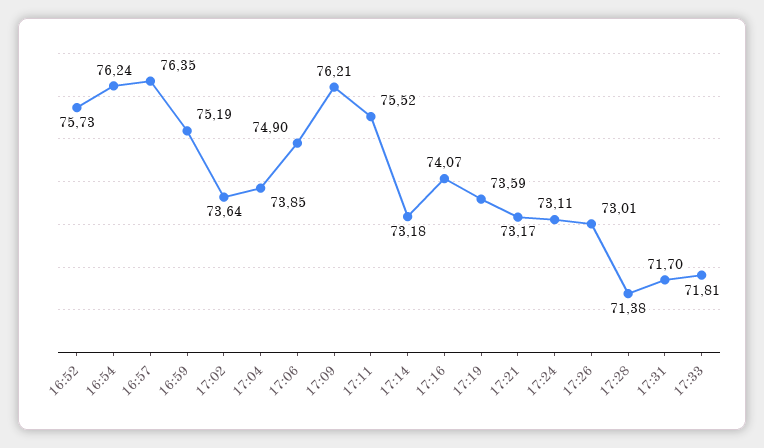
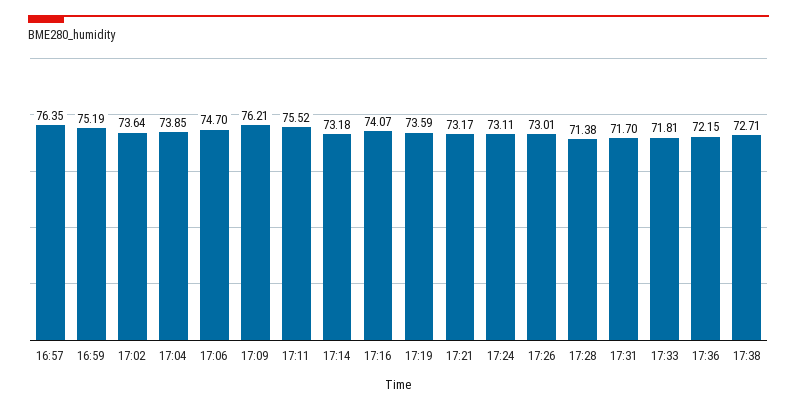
16:52: 75.73 -> none
16:54: 76.24 -> none
17:06: 74.9 -> 74.7
17:36: none -> 72.15
17:38: none -> 72.71

